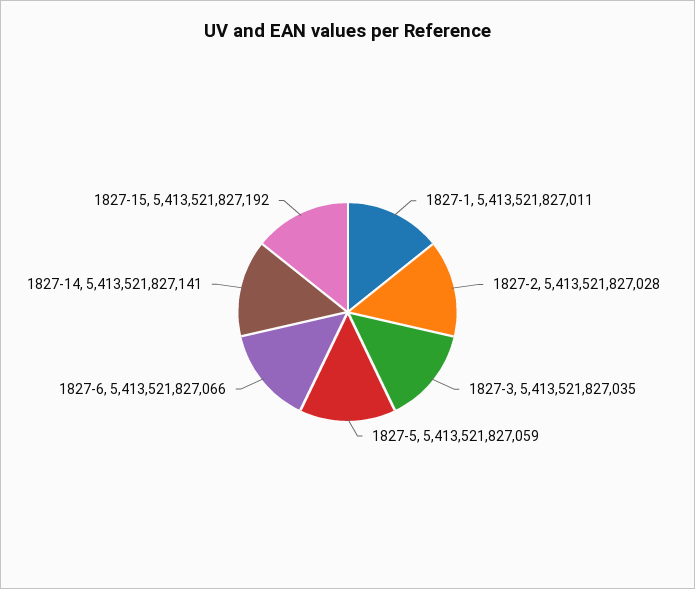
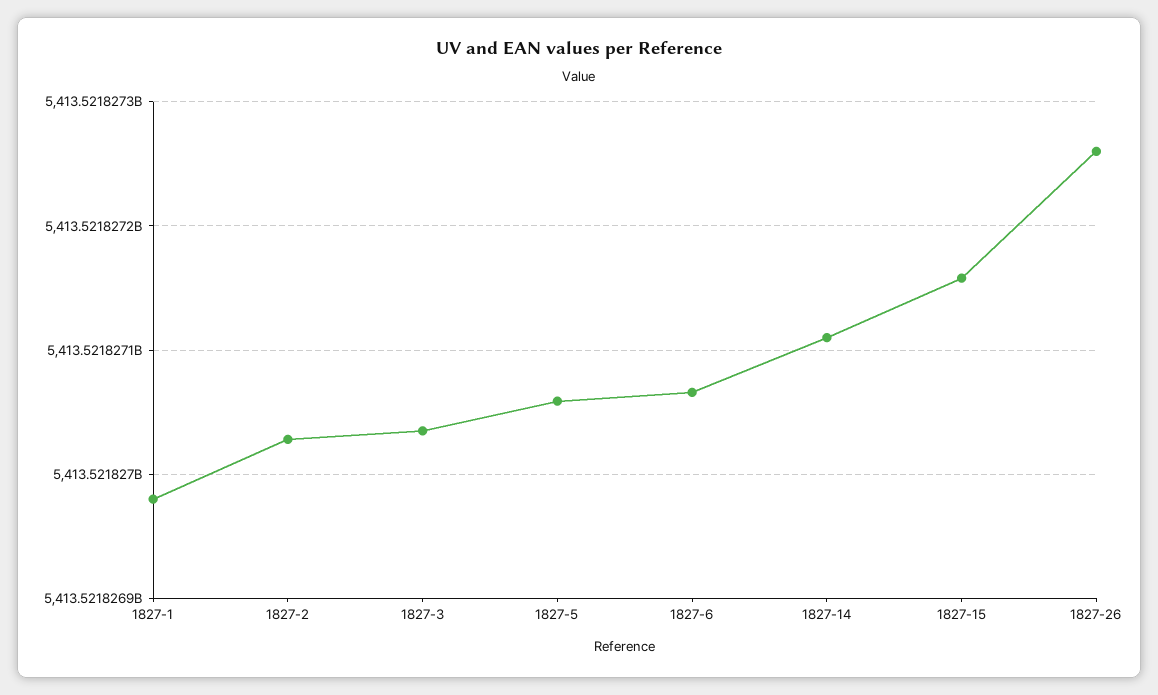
1827-1: 5413521827011 -> 5413521826980
1827-14: 5413521827141 -> 5413521827110
1827-15: 5413521827192 -> 5413521827160
1827-26: none -> 5413521827260

